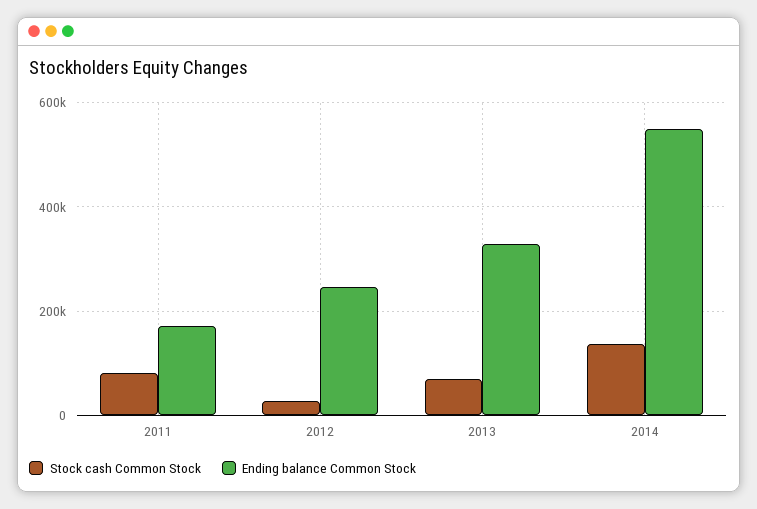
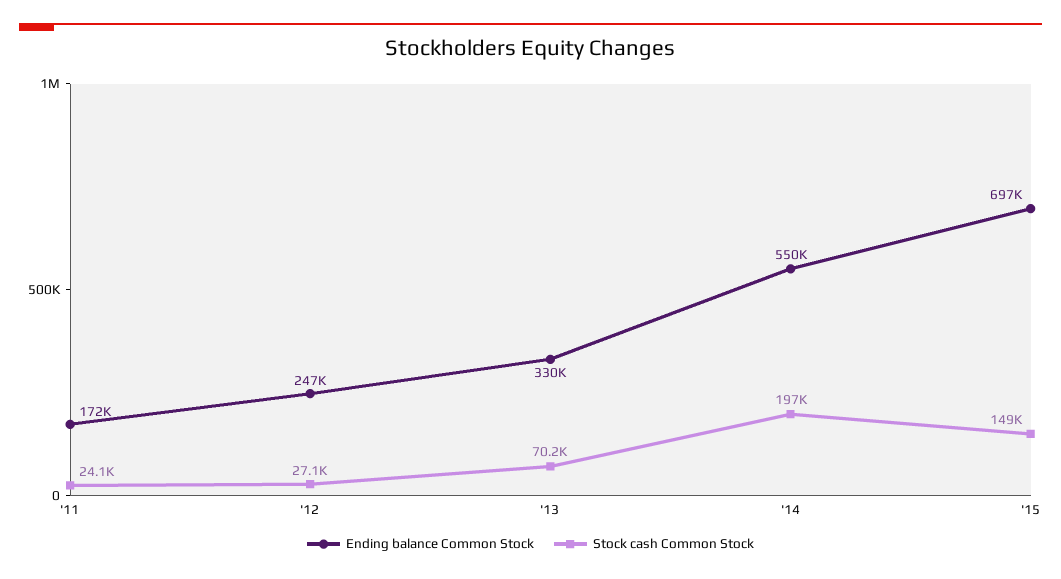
Stock cash Common Stock, 2011: 80000 -> 24100
Stock cash Common Stock, 2014: 140000 -> 197000
Ending balance Common Stock, '15: none -> 697000
Stock cash Common Stock, '15: none -> 149000

